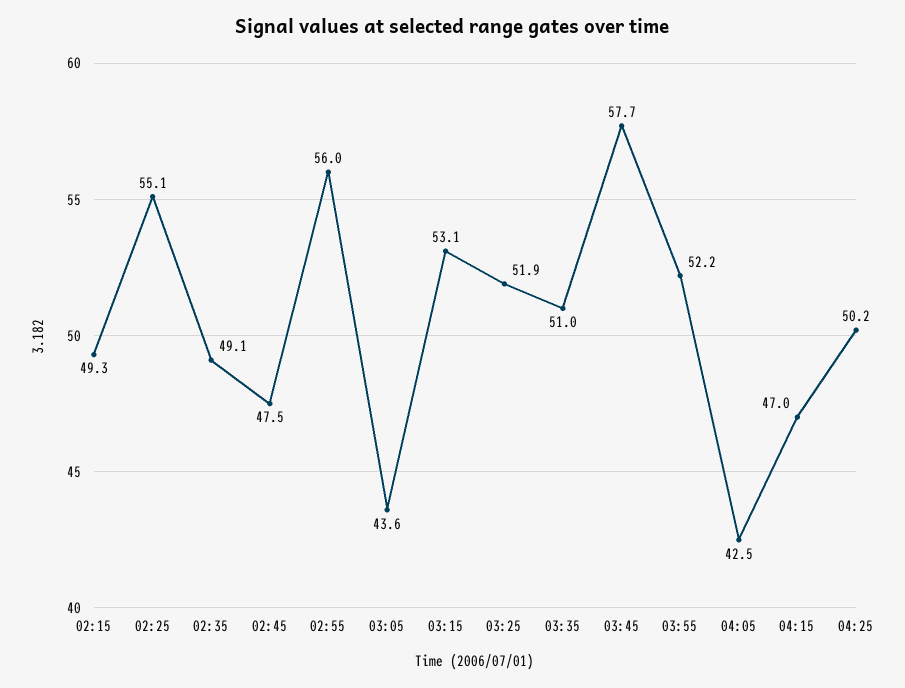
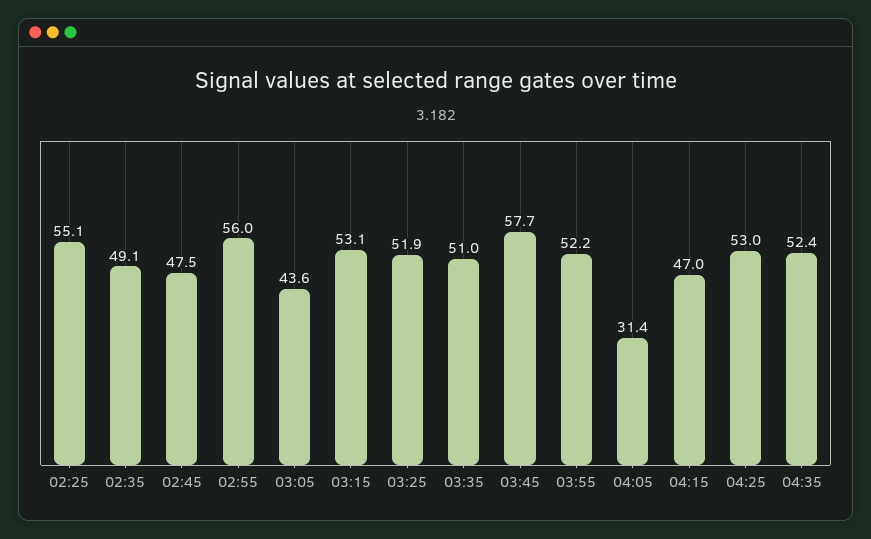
02:15: 49.3 -> none
04:05: 42.5 -> 31.4
04:25: 50.2 -> 53
04:35: none -> 52.4

